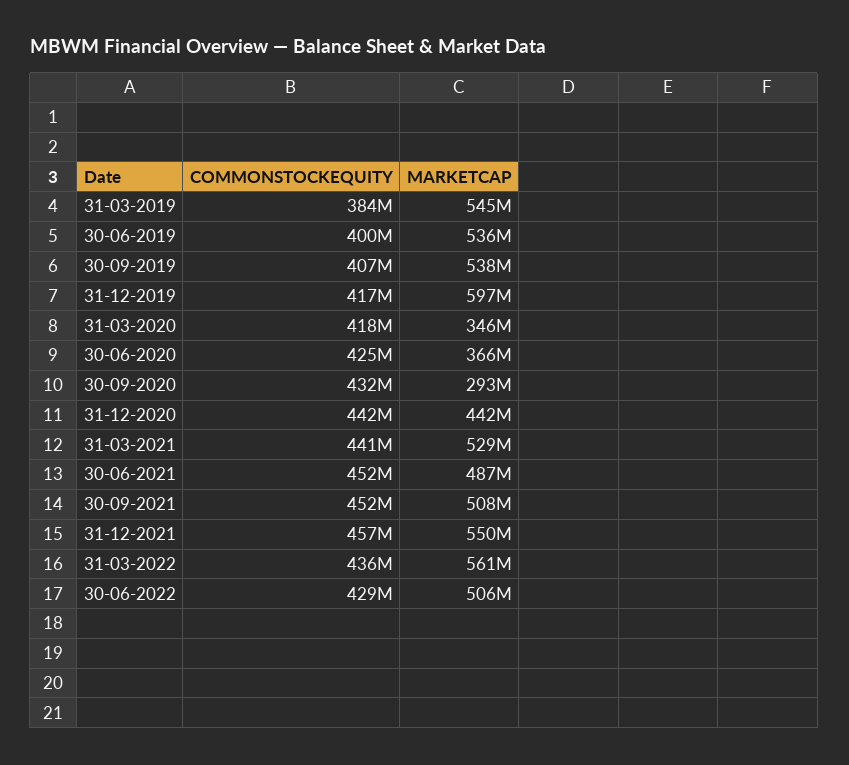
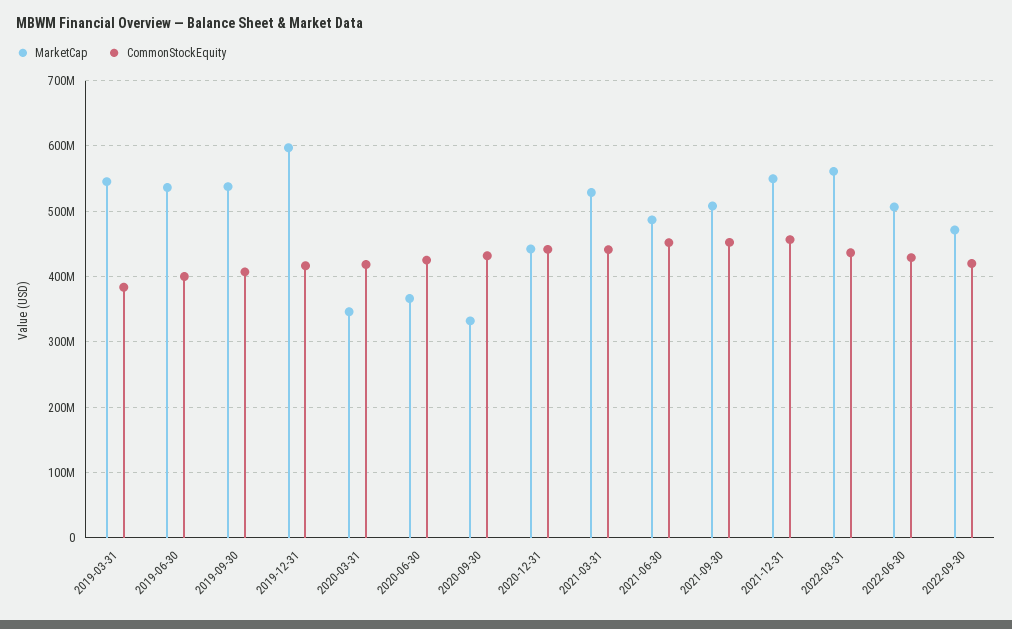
MARKETCAP, 30-09-2020: 293000000 -> 330000000
MARKETCAP, 2022-09-30: none -> 470000000
COMMONSTOCKEQUITY, 2022-09-30: none -> 420000000

